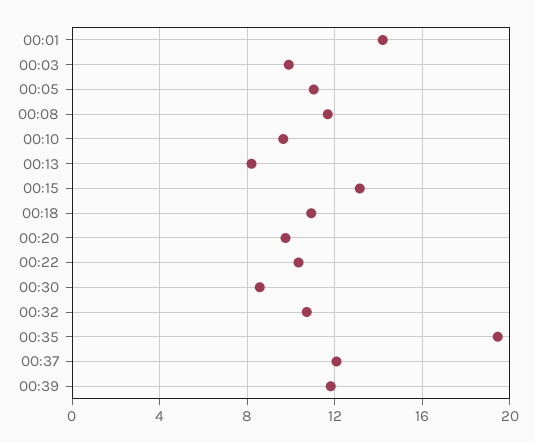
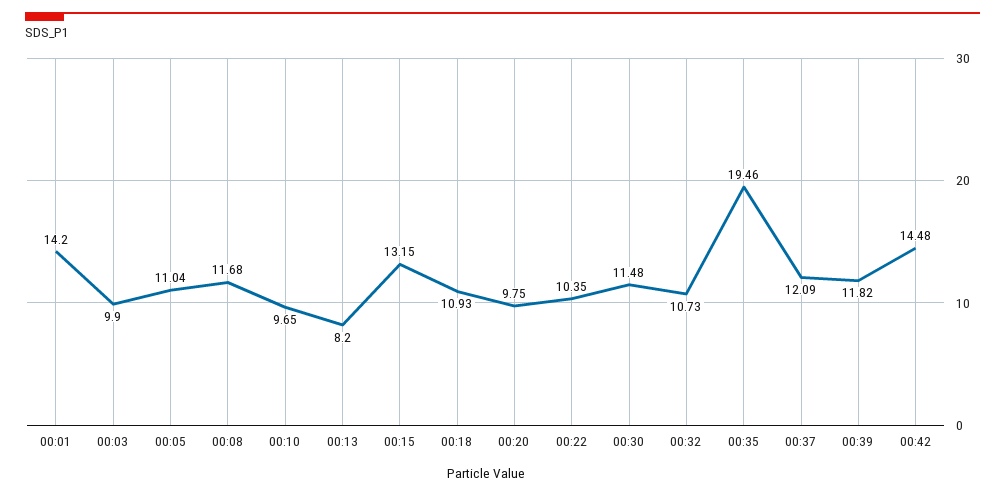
00:30: 8.5 -> 11.48
00:42: none -> 14.48

